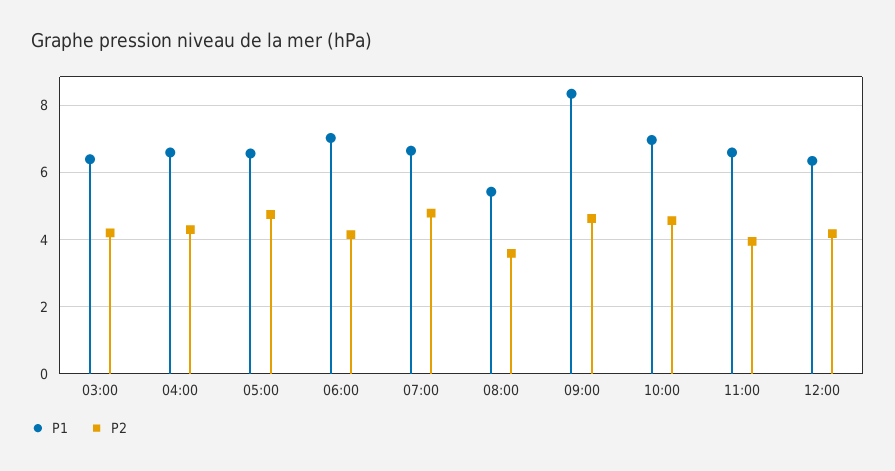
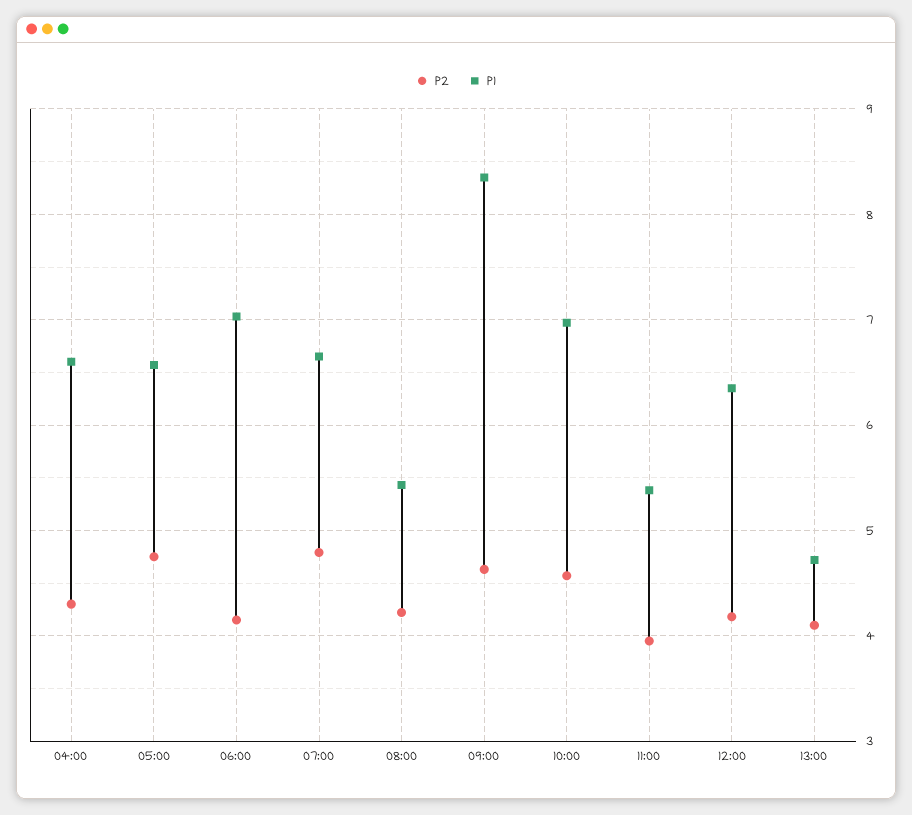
P1, 03:00: 6.4 -> none
P2, 03:00: 4.2 -> none
P2, 08:00: 3.6 -> 4.2
P1, 11:00: 6.6 -> 5.4
P2, 13:00: none -> 4.1
P1, 13:00: none -> 4.7

